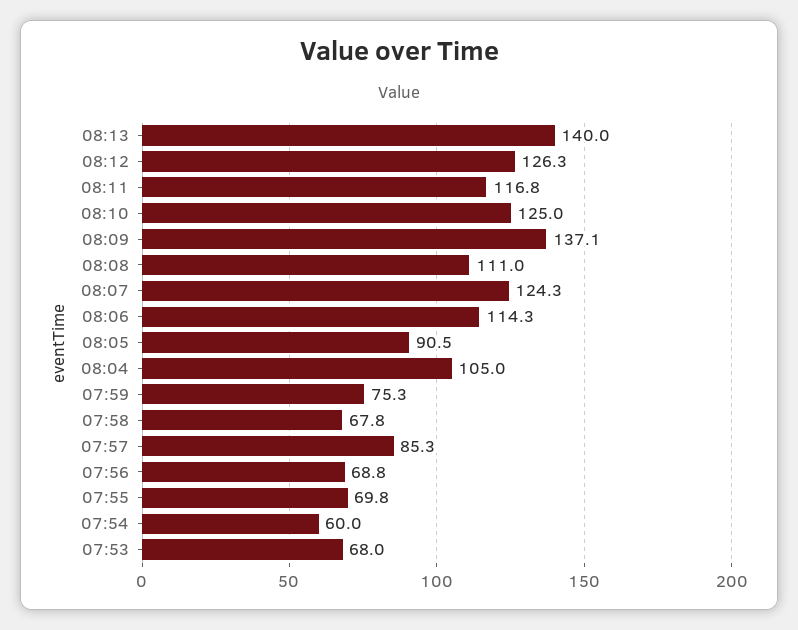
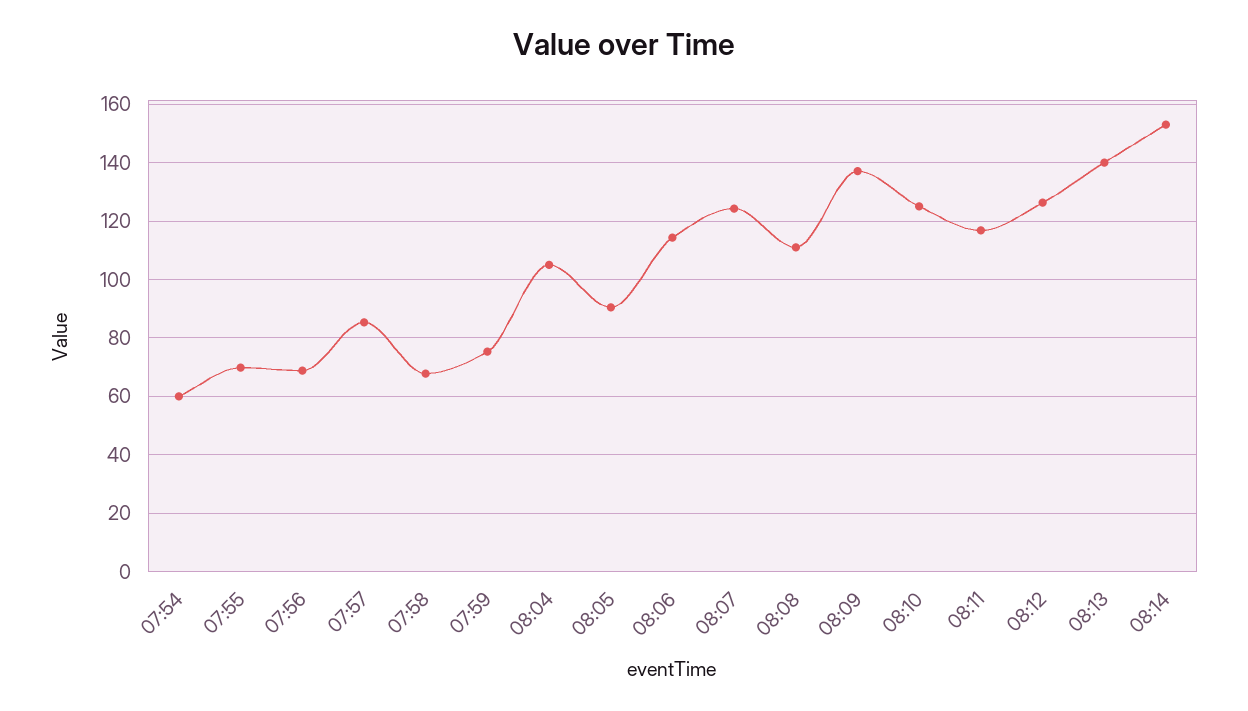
07:53: 68 -> none
08:14: none -> 152.5

